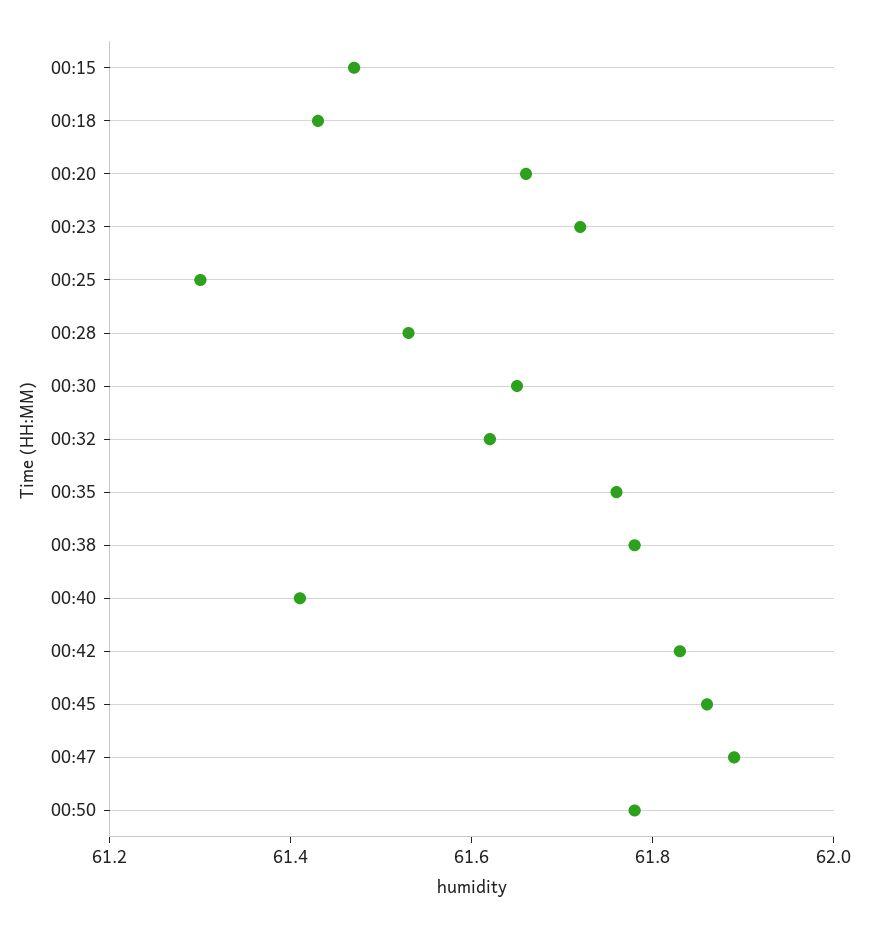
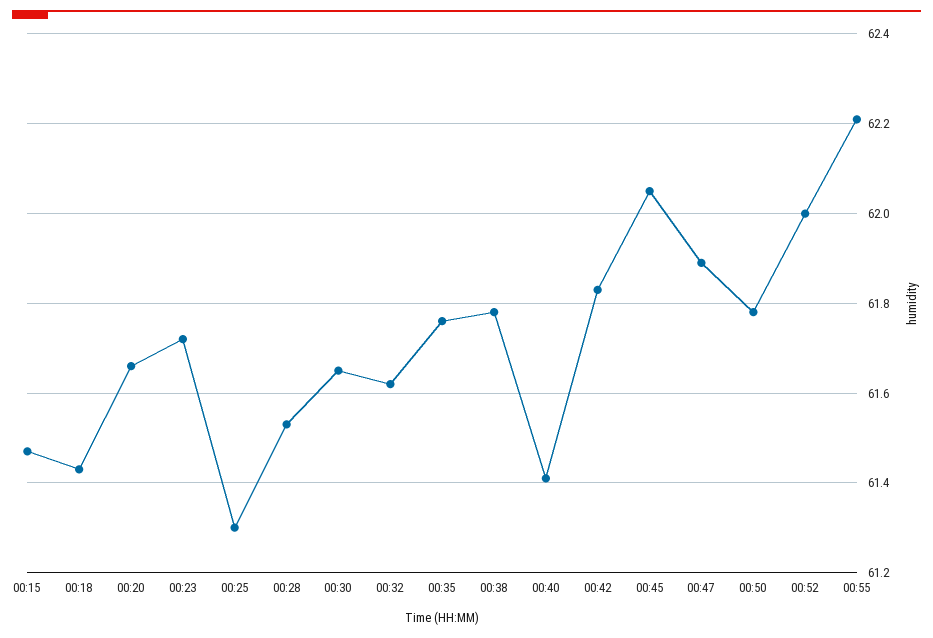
00:45: 61.85 -> 62.05
00:52: none -> 62
00:55: none -> 62.2

